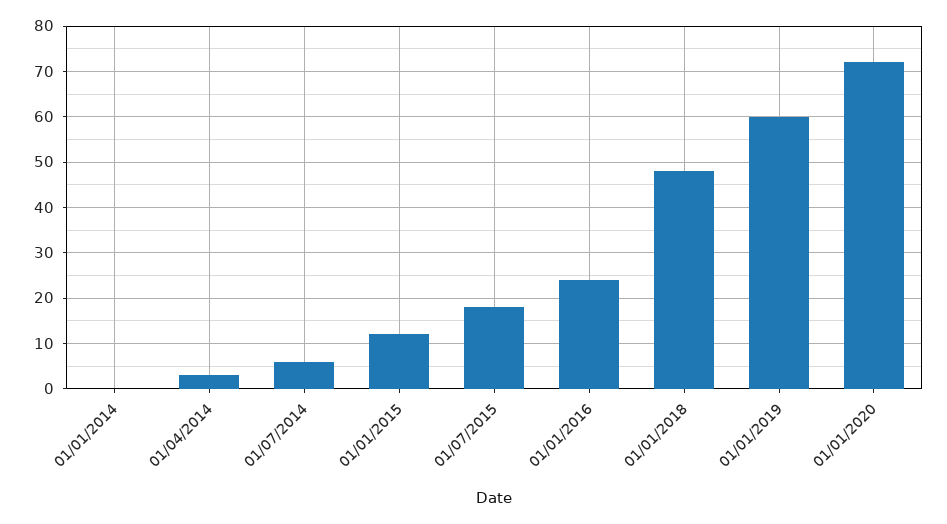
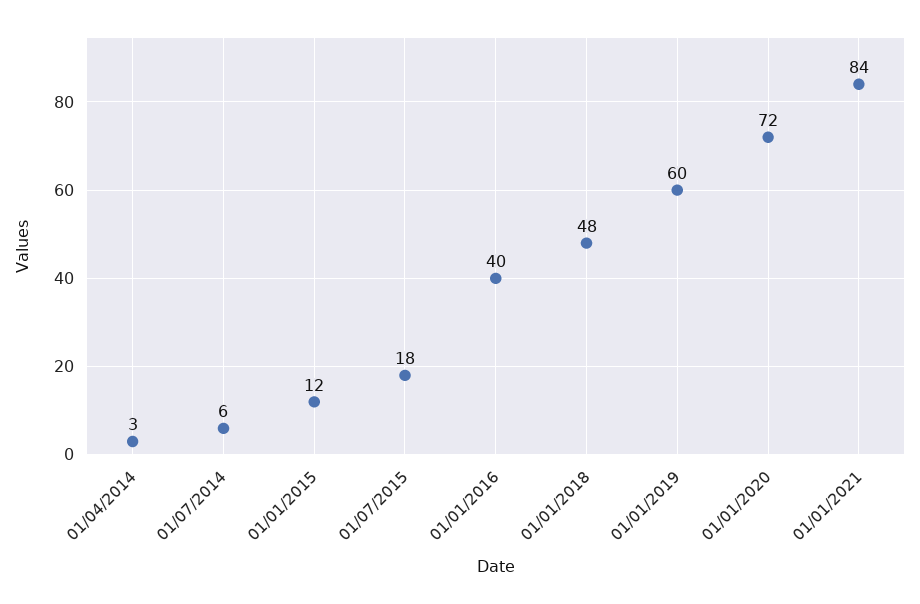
01/01/2014: 0 -> none
01/01/2016: 25 -> 40
01/01/2021: none -> 84

